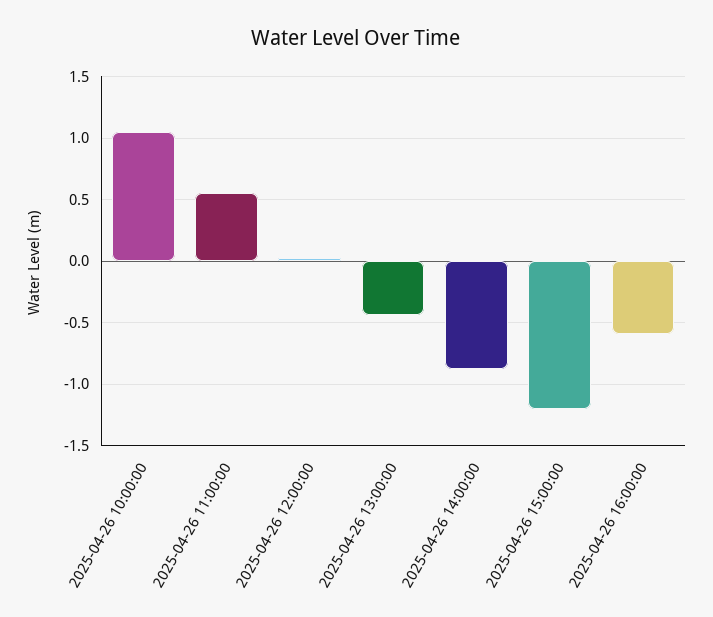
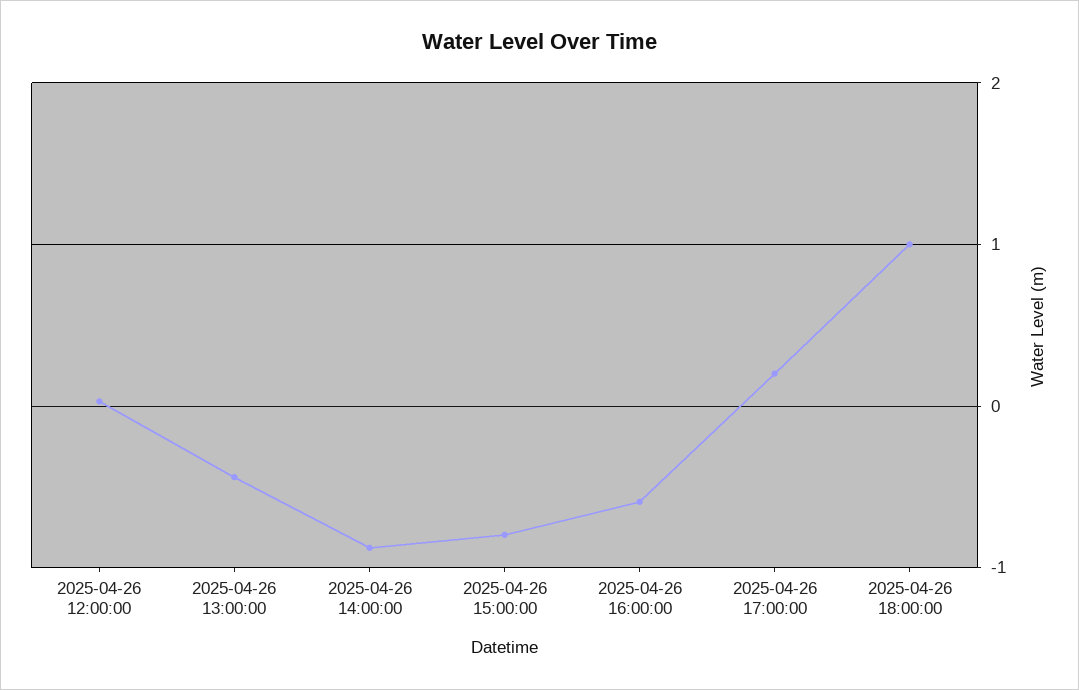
2025-04-26 10:00:00: 1.05 -> none
2025-04-26 11:00:00: 0.55 -> none
2025-04-26 15:00:00: -1.2 -> -0.8
2025-04-26 17:00:00: none -> 0.2
2025-04-26 18:00:00: none -> 1

